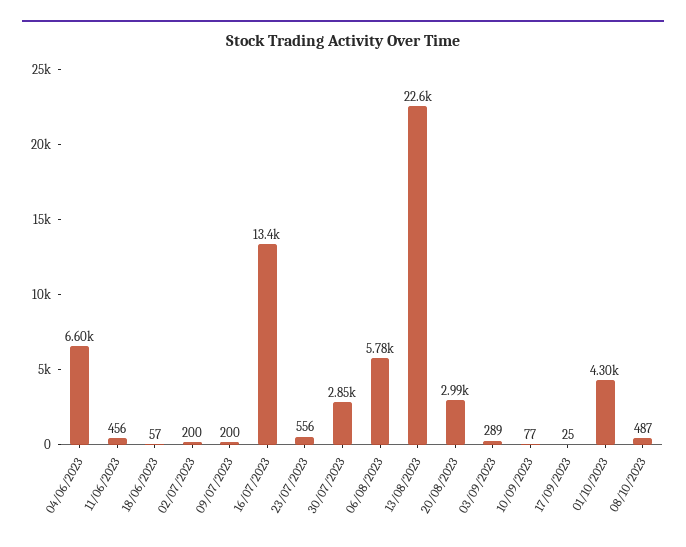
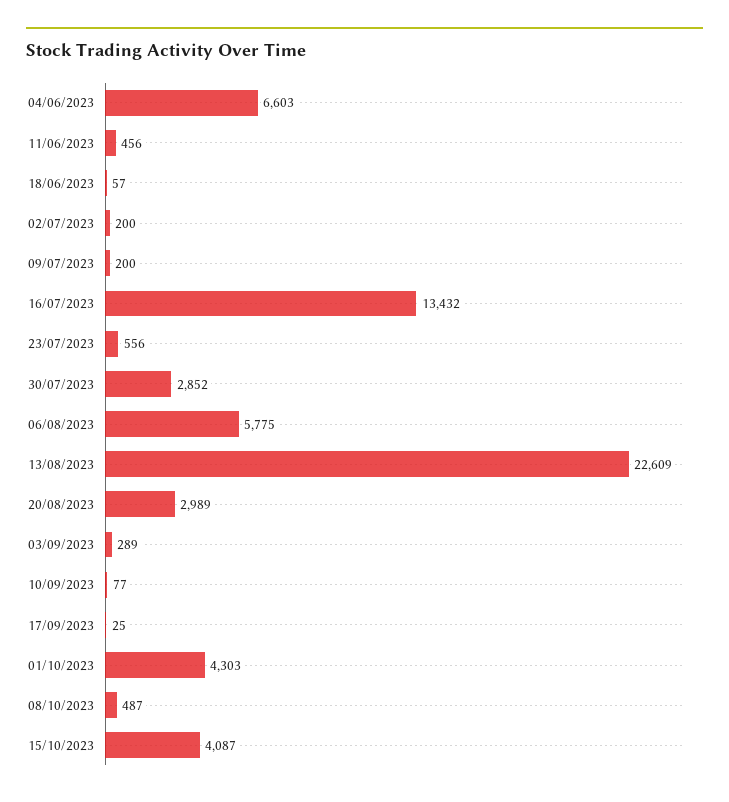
15/10/2023: none -> 4087

